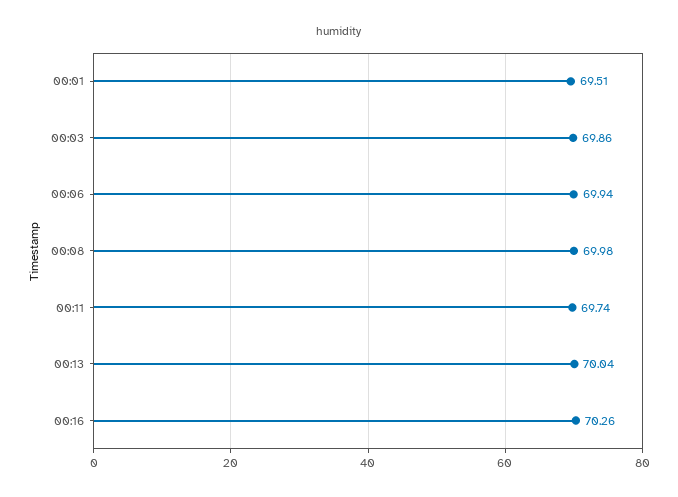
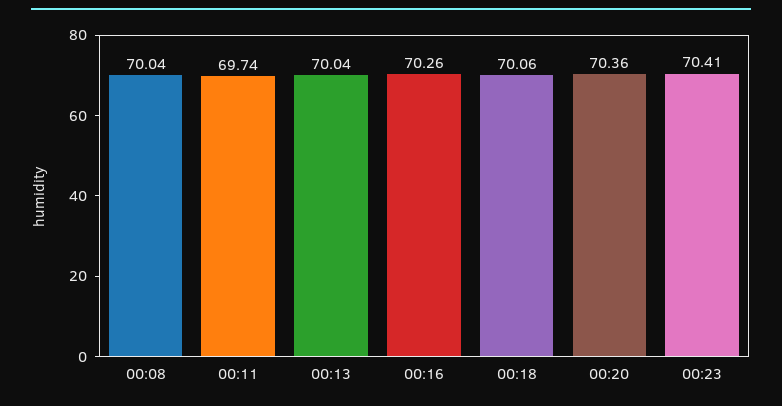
00:01: 69.51 -> none
00:03: 69.86 -> none
00:06: 69.94 -> none
00:08: 69.98 -> 70.04
00:18: none -> 70.06
00:20: none -> 70.36
00:23: none -> 70.41

